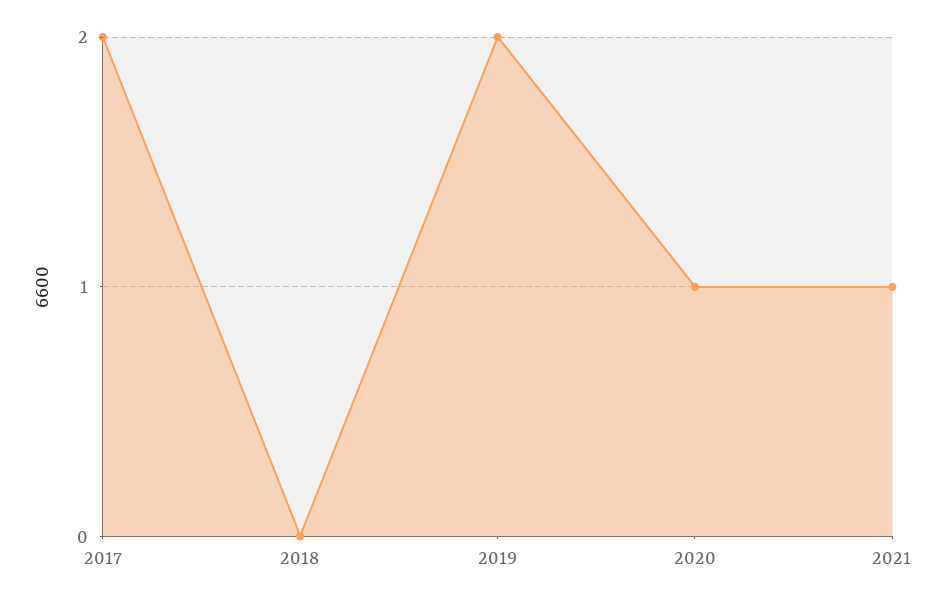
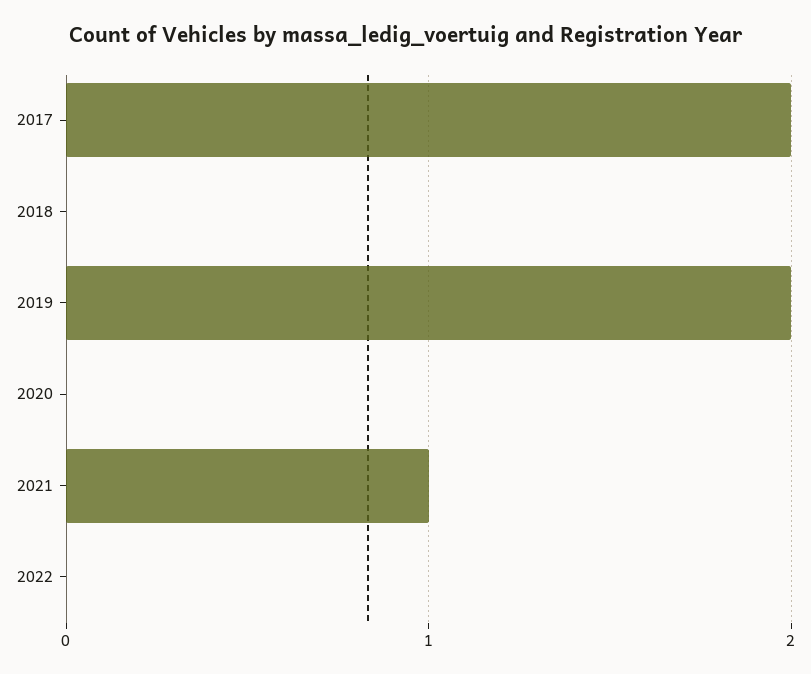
2020: 1 -> 0
2022: none -> 0

